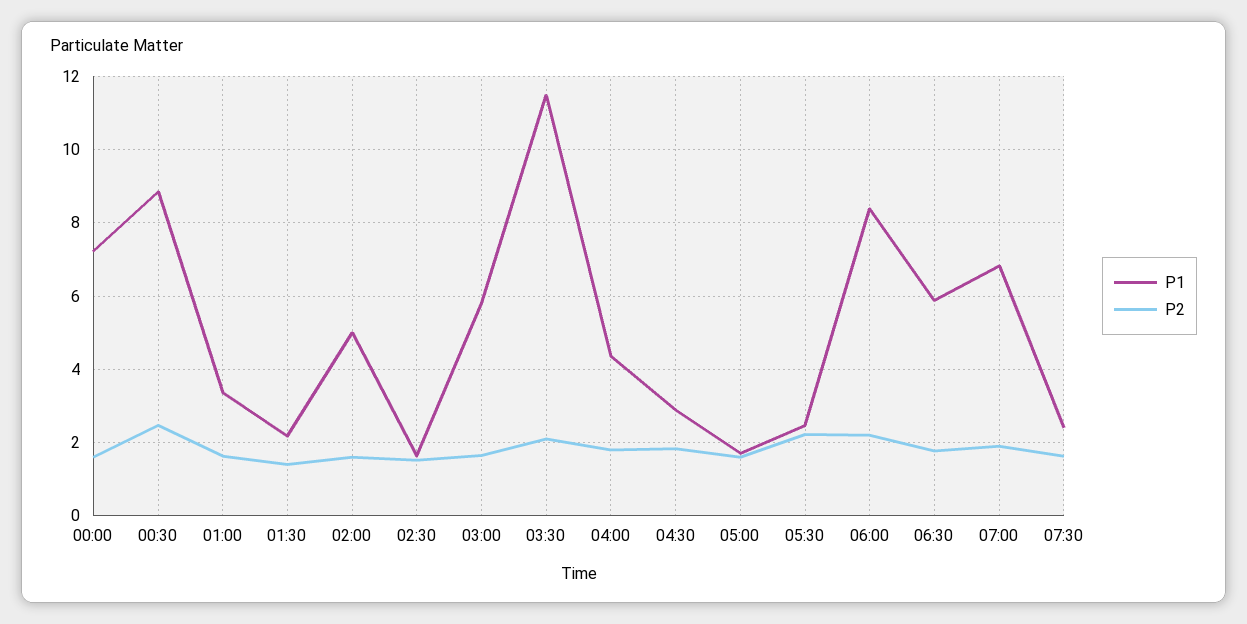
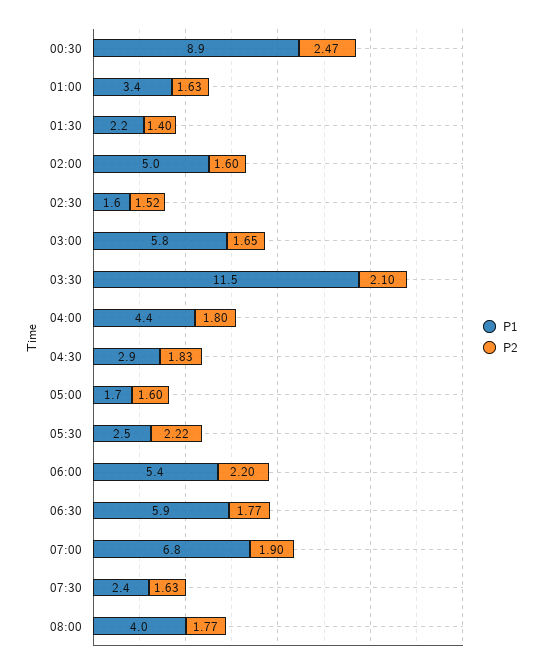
P1, 00:00: 7.2 -> none
P2, 00:00: 1.6 -> none
P1, 06:00: 8.4 -> 5.4
P1, 08:00: none -> 4
P2, 08:00: none -> 1.77

